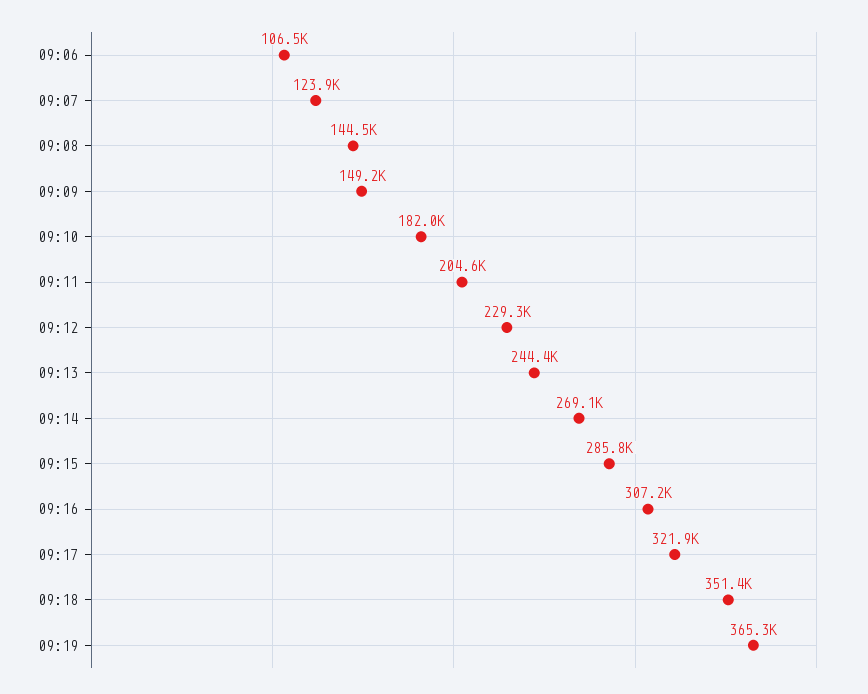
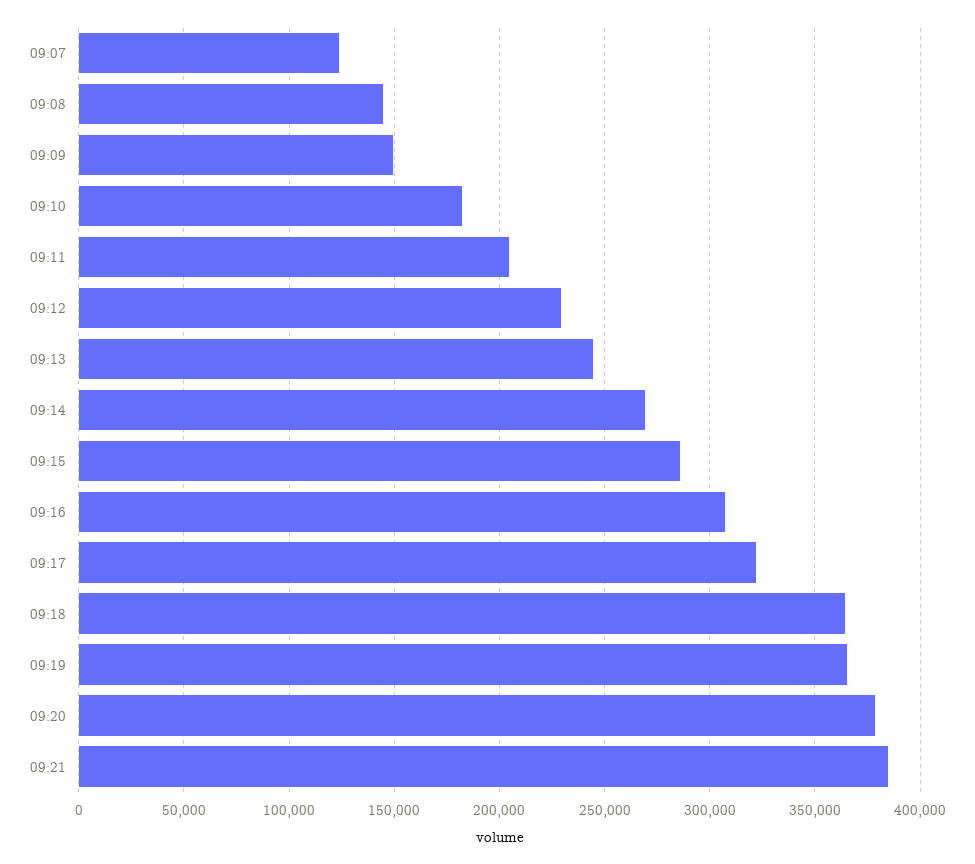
09:06: 106500 -> none
09:18: 351400 -> 365000
09:20: none -> 380000
09:21: none -> 385000

